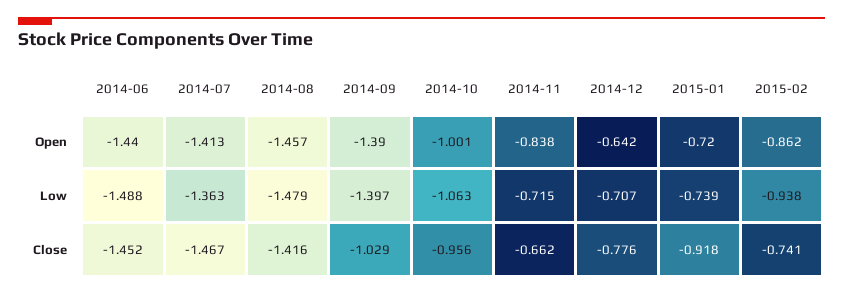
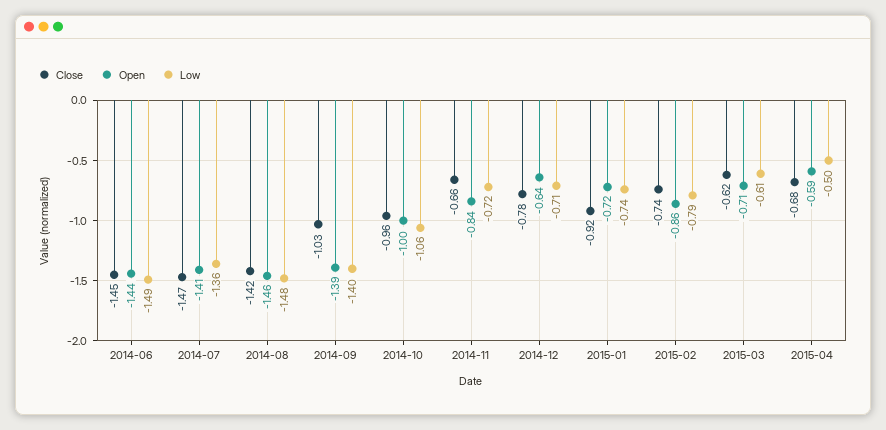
Low, 2015-02: -0.938 -> -0.79
Close, 2015-03: none -> -0.62
Open, 2015-03: none -> -0.71
Low, 2015-03: none -> -0.61
Close, 2015-04: none -> -0.68
Open, 2015-04: none -> -0.59
Low, 2015-04: none -> -0.5

